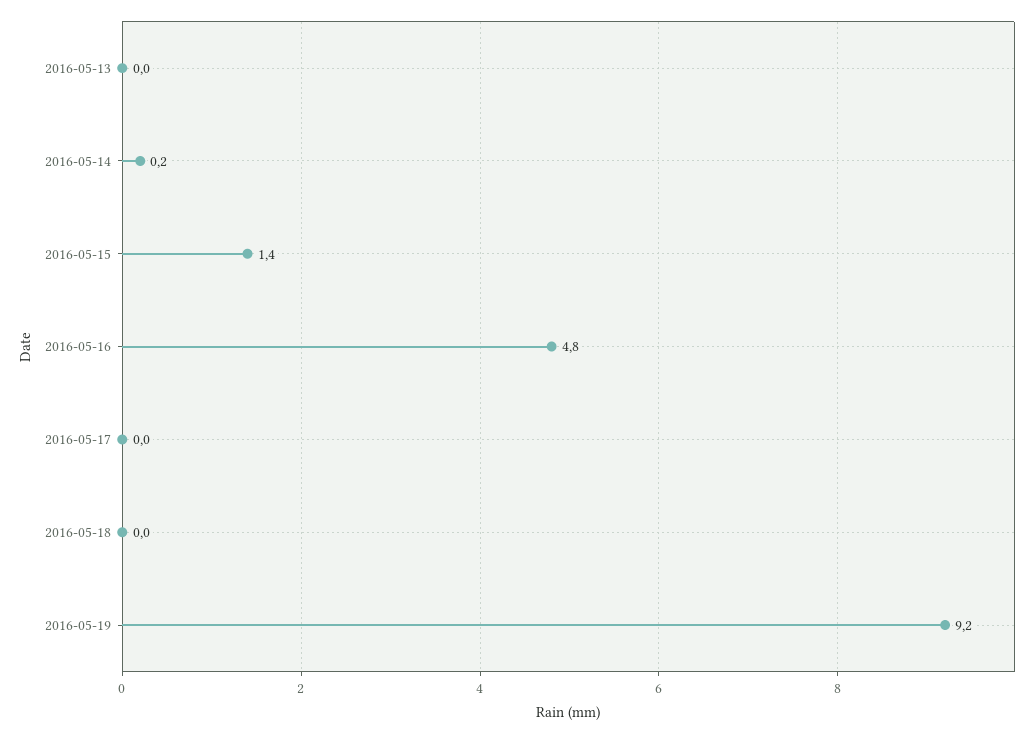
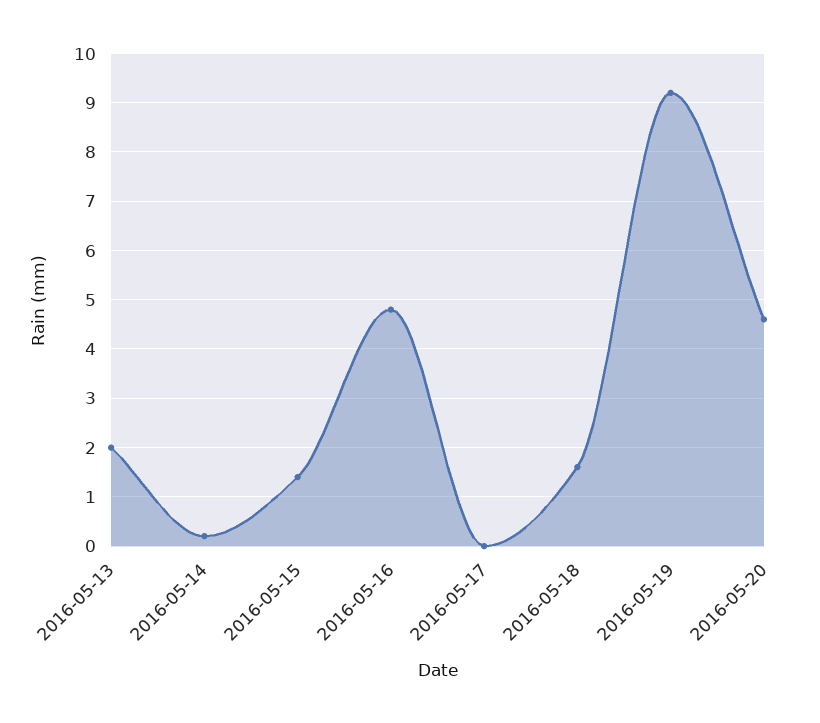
2016-05-13: 0 -> 2
2016-05-18: 0 -> 1.5
2016-05-20: none -> 4.5

